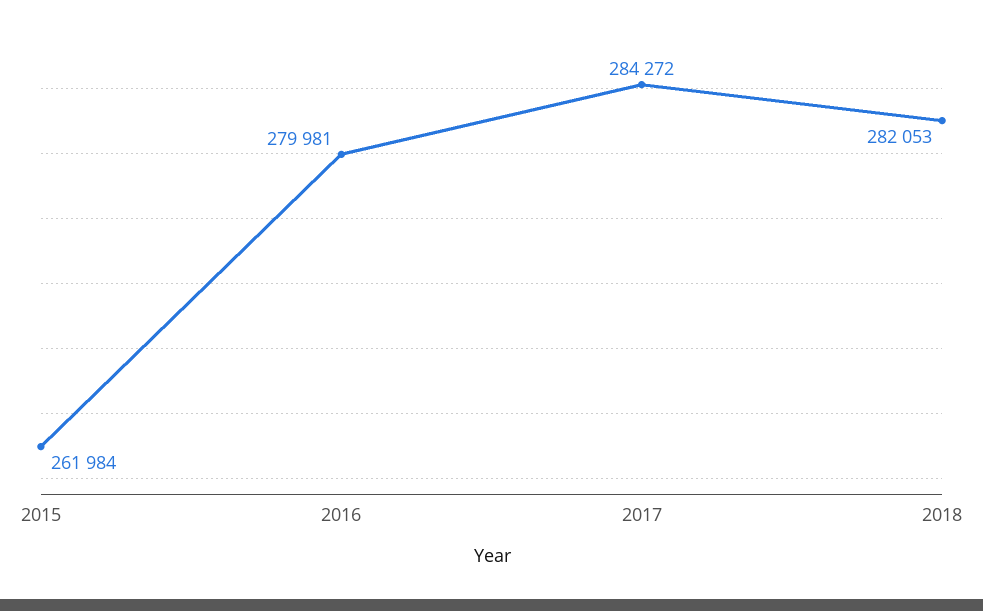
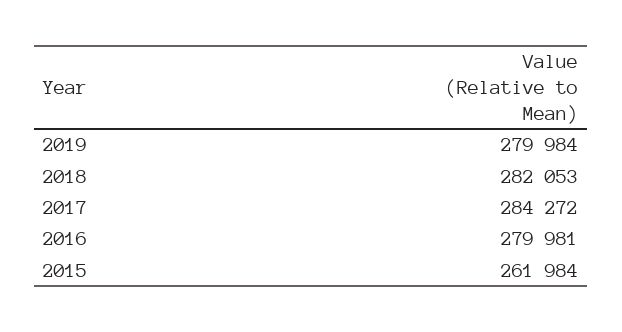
2019: none -> 279984

